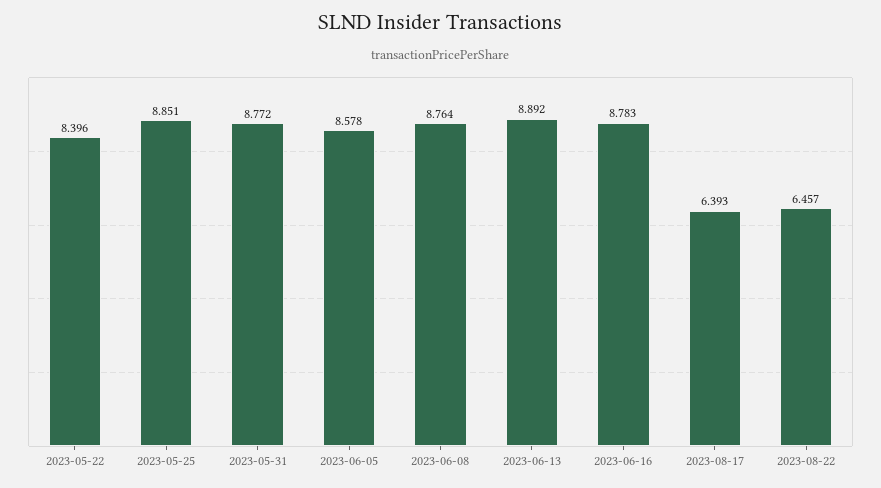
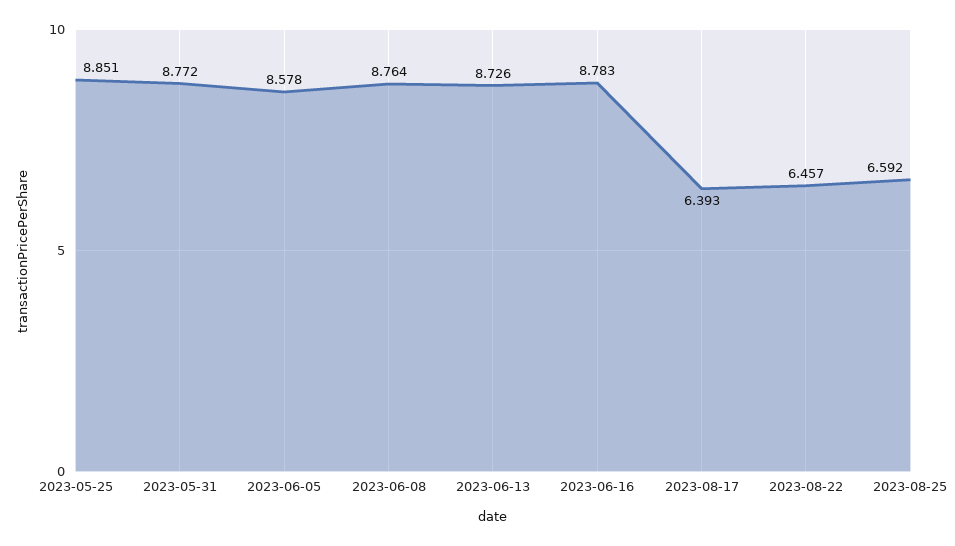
2023-05-22: 8.396 -> none
2023-06-13: 8.892 -> 8.726
2023-08-25: none -> 6.592

